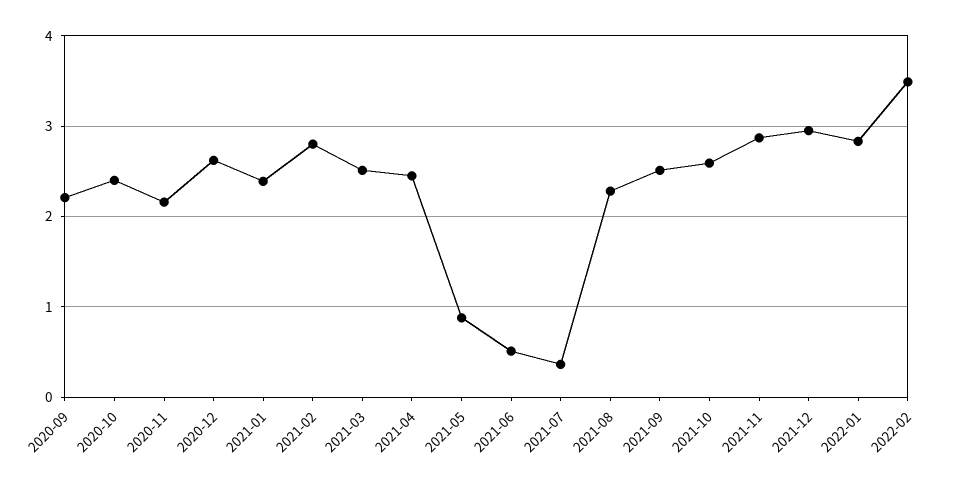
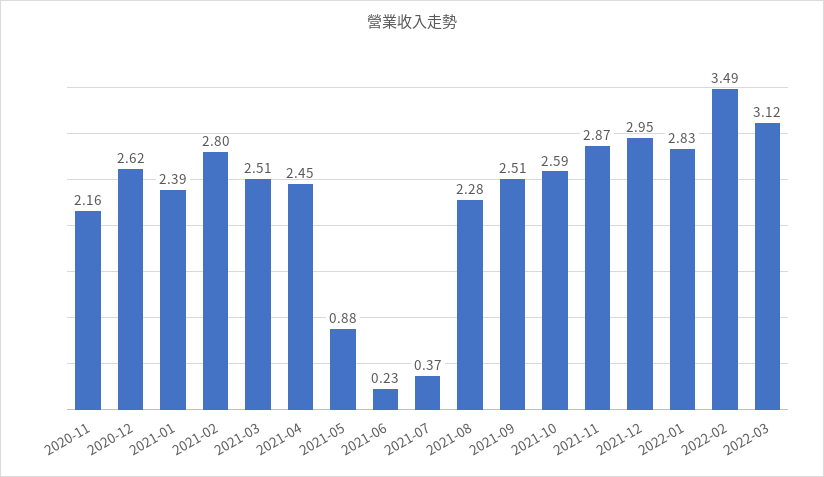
2020-09: 2.2 -> none
2020-10: 2.4 -> none
2021-06: 0.5 -> 0.23
2022-03: none -> 3.12

